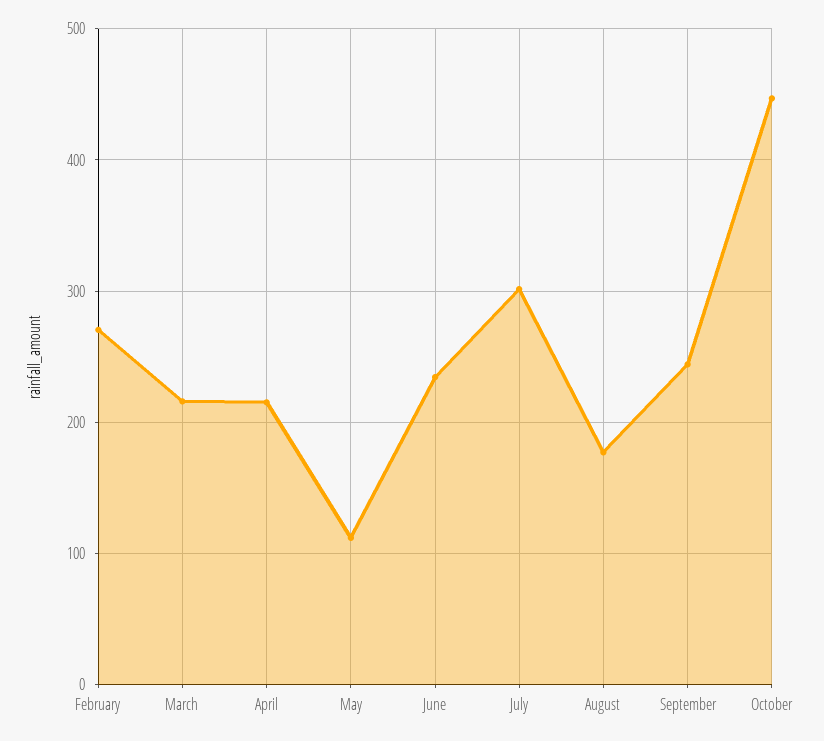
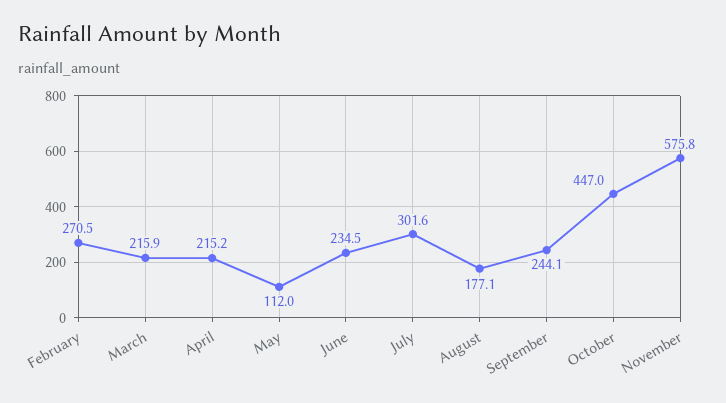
November: none -> 575.8

